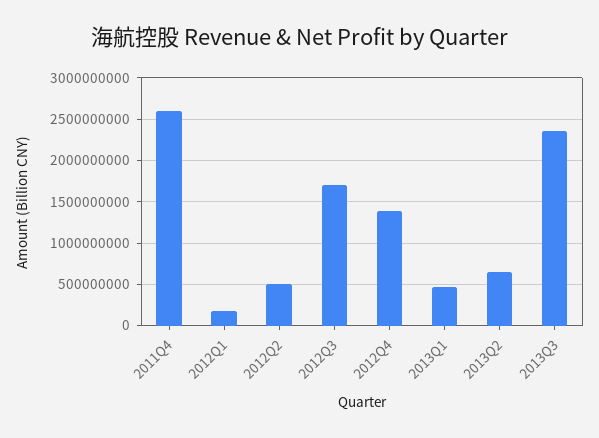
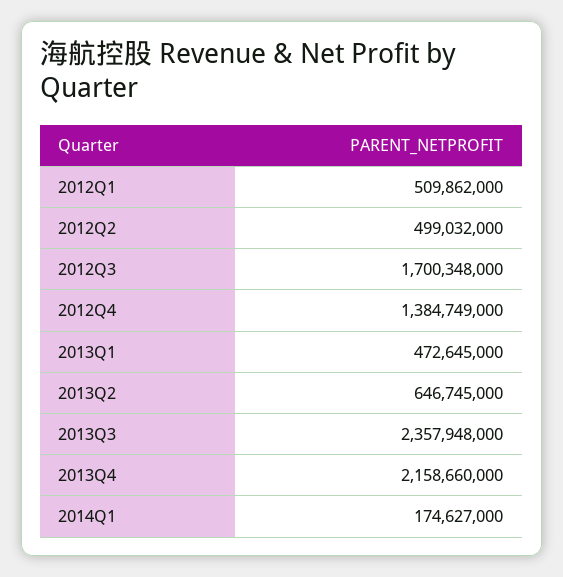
2011Q4: 2600000000 -> none
2012Q1: 200000000 -> 509862000
2013Q4: none -> 2158660000
2014Q1: none -> 174627000

